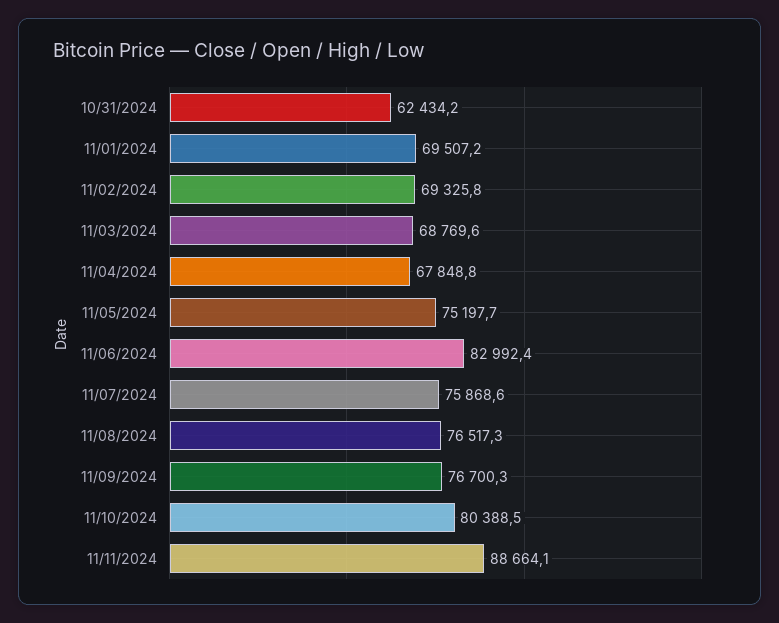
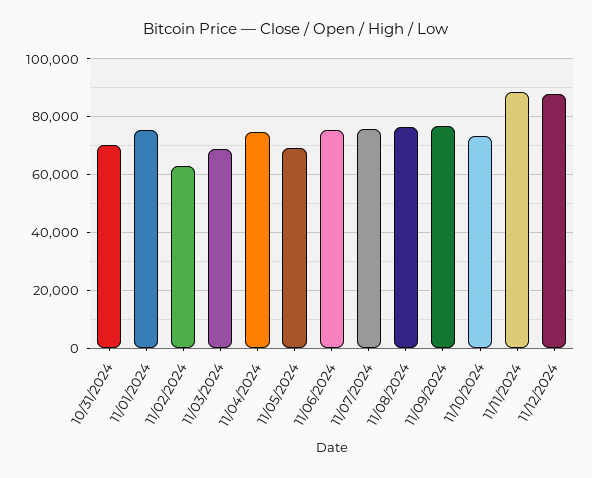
10/31/2024: 62434.2 -> 70000
11/01/2024: 69507.2 -> 75000
11/02/2024: 69325.8 -> 62500
11/04/2024: 67848.8 -> 75000
11/05/2024: 75197.7 -> 70000
11/06/2024: 82992.4 -> 75000
11/10/2024: 80388.5 -> 72500
11/12/2024: none -> 87500

